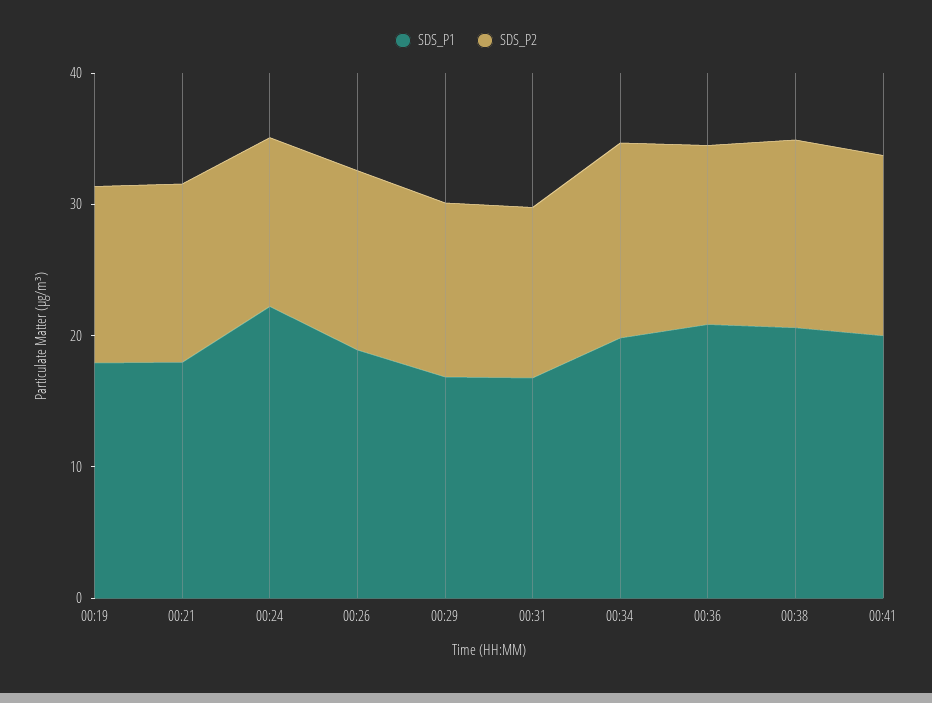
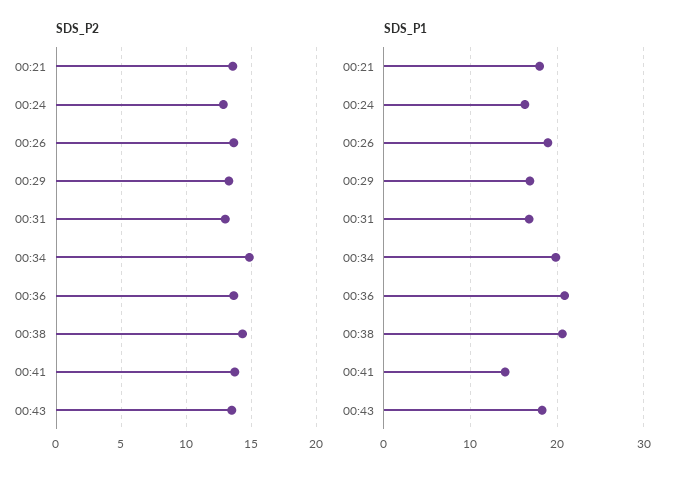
SDS_P1, 00:19: 18 -> none
SDS_P2, 00:19: 14 -> none
SDS_P1, 00:24: 22 -> 16
SDS_P1, 00:41: 20 -> 14
SDS_P2, 00:43: none -> 13.5
SDS_P1, 00:43: none -> 18

